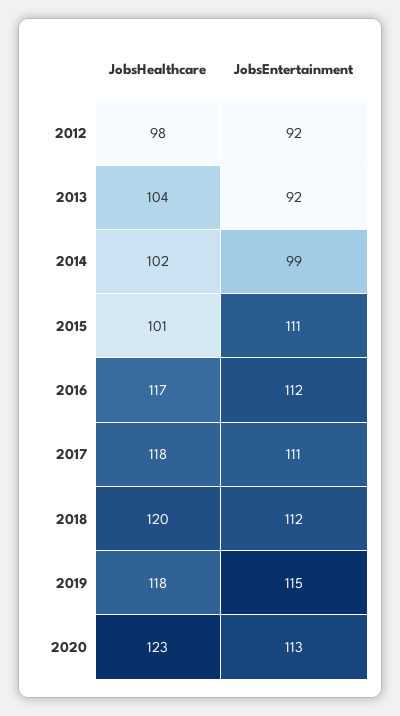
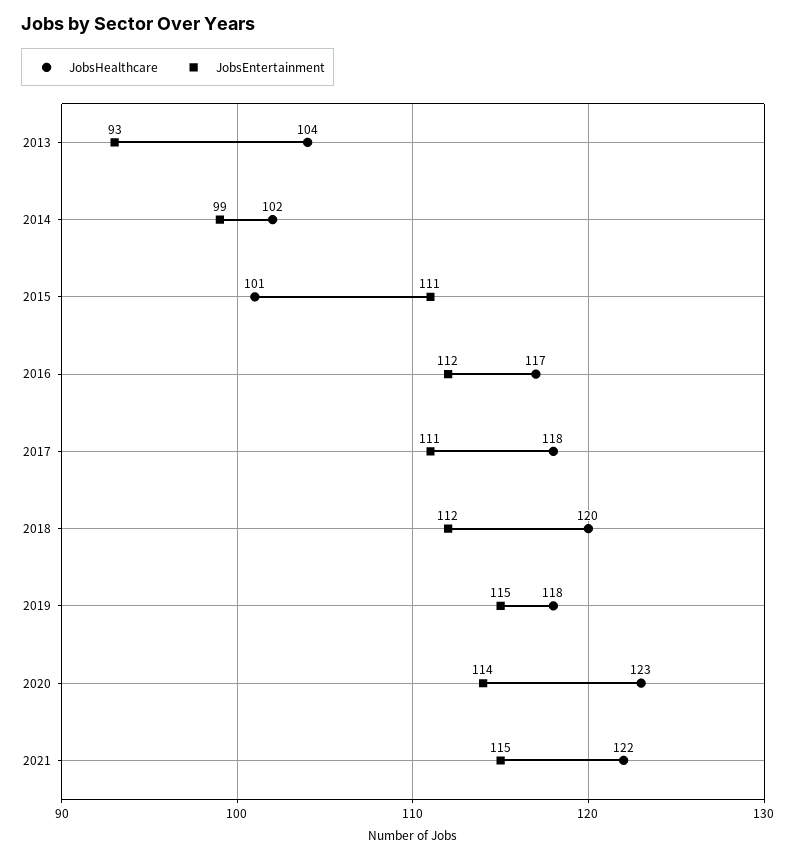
JobsHealthcare, 2012: 98 -> none
JobsEntertainment, 2012: 92 -> none
JobsEntertainment, 2013: 92 -> 93
JobsEntertainment, 2020: 113 -> 114
JobsHealthcare, 2021: none -> 122
JobsEntertainment, 2021: none -> 115

